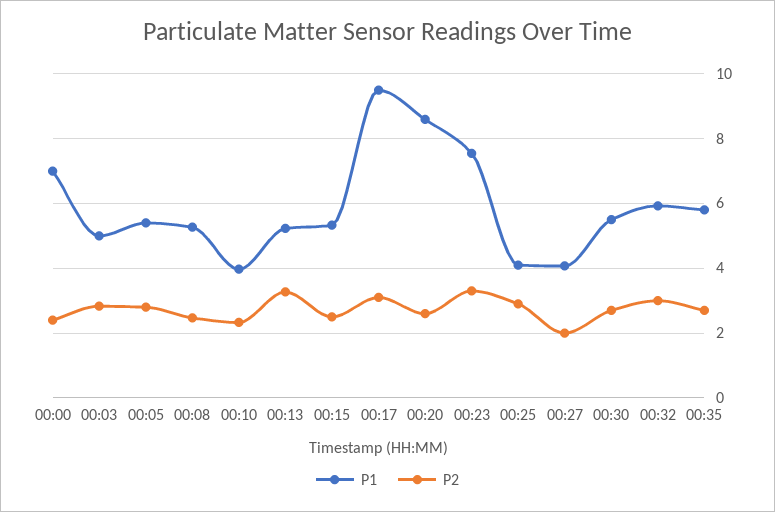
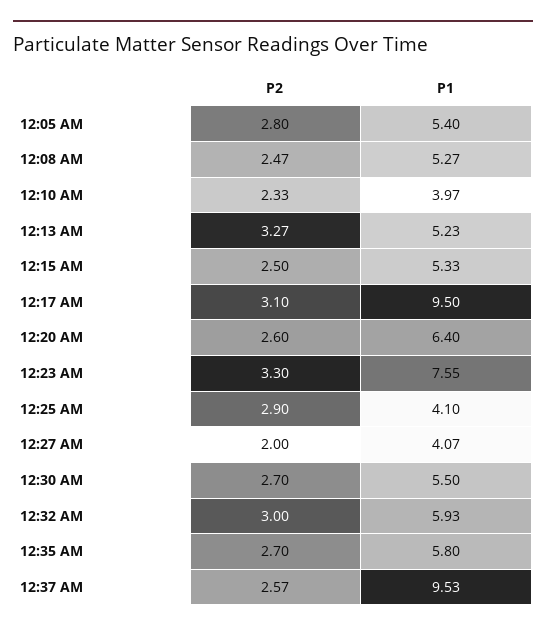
P1, 00:00: 7 -> none
P2, 00:00: 2.4 -> none
P1, 00:03: 5 -> none
P2, 00:03: 2.8 -> none
P1, 00:20: 8.6 -> 6.4
P2, 12:37 AM: none -> 2.57
P1, 12:37 AM: none -> 9.53

